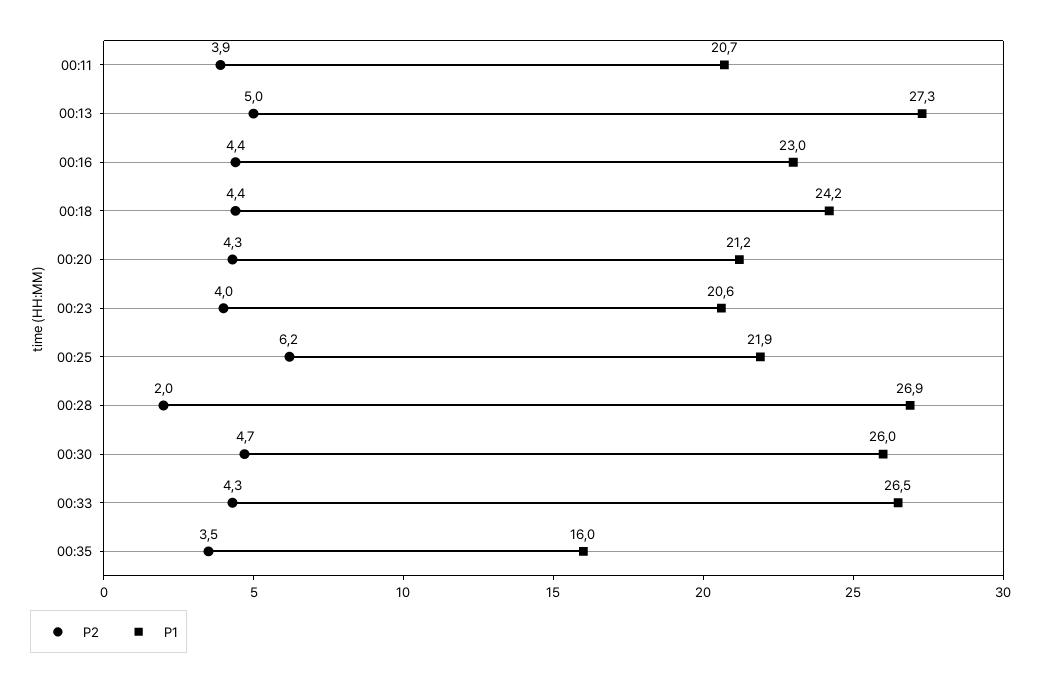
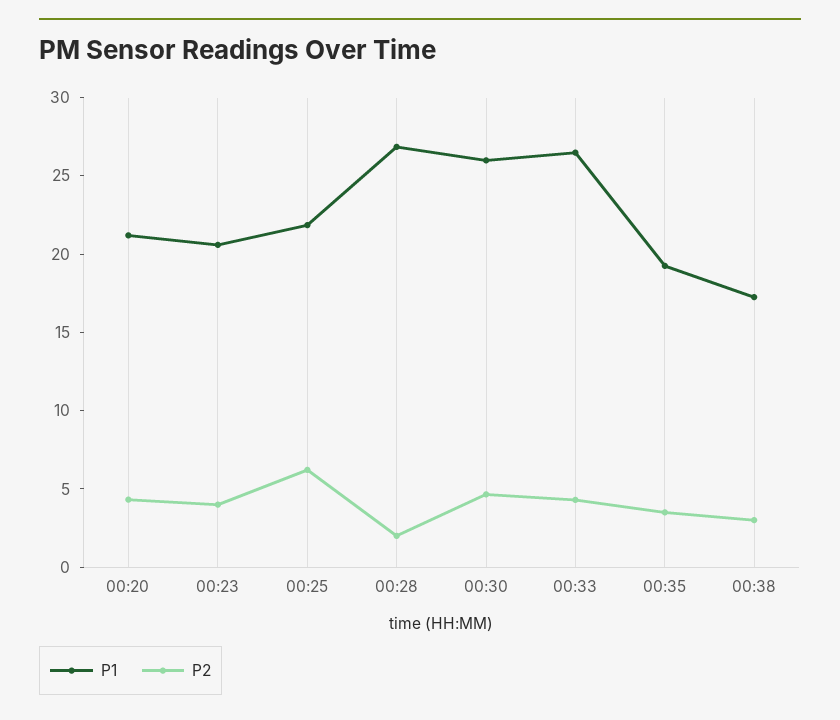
P2, 00:11: 3.9 -> none
P1, 00:11: 20.7 -> none
P2, 00:13: 5 -> none
P1, 00:13: 27.3 -> none
P2, 00:16: 4.4 -> none
P1, 00:16: 23 -> none
P2, 00:18: 4.4 -> none
P1, 00:18: 24.2 -> none
P1, 00:35: 16 -> 19
P1, 00:38: none -> 17
P2, 00:38: none -> 3

